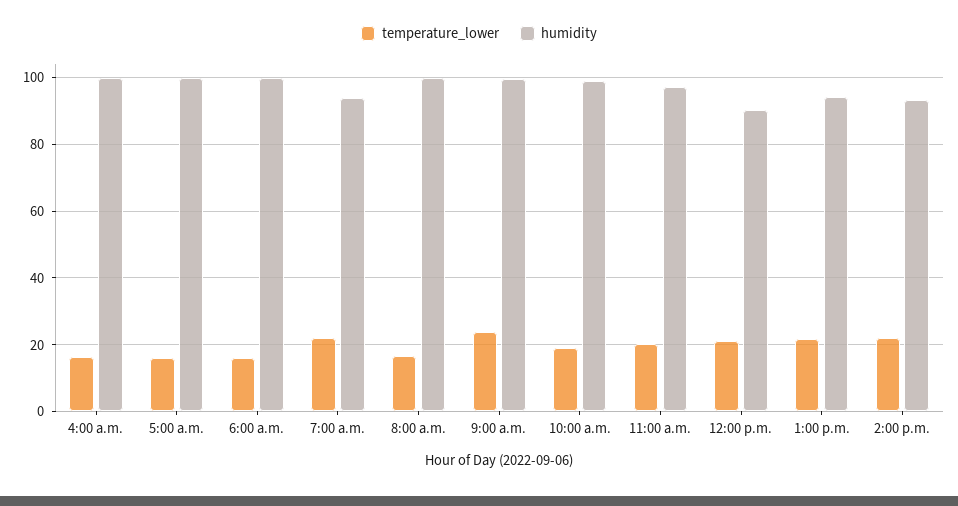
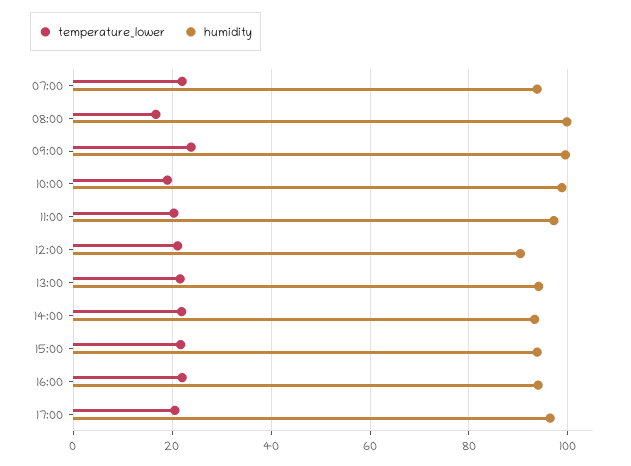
temperature_lower, 4:00 a.m.: 16 -> none
humidity, 4:00 a.m.: 100 -> none
temperature_lower, 5:00 a.m.: 16 -> none
humidity, 5:00 a.m.: 100 -> none
temperature_lower, 6:00 a.m.: 16 -> none
humidity, 6:00 a.m.: 100 -> none
temperature_lower, 15:00: none -> 22
humidity, 15:00: none -> 94
temperature_lower, 16:00: none -> 22
humidity, 16:00: none -> 94
temperature_lower, 17:00: none -> 20
humidity, 17:00: none -> 96

